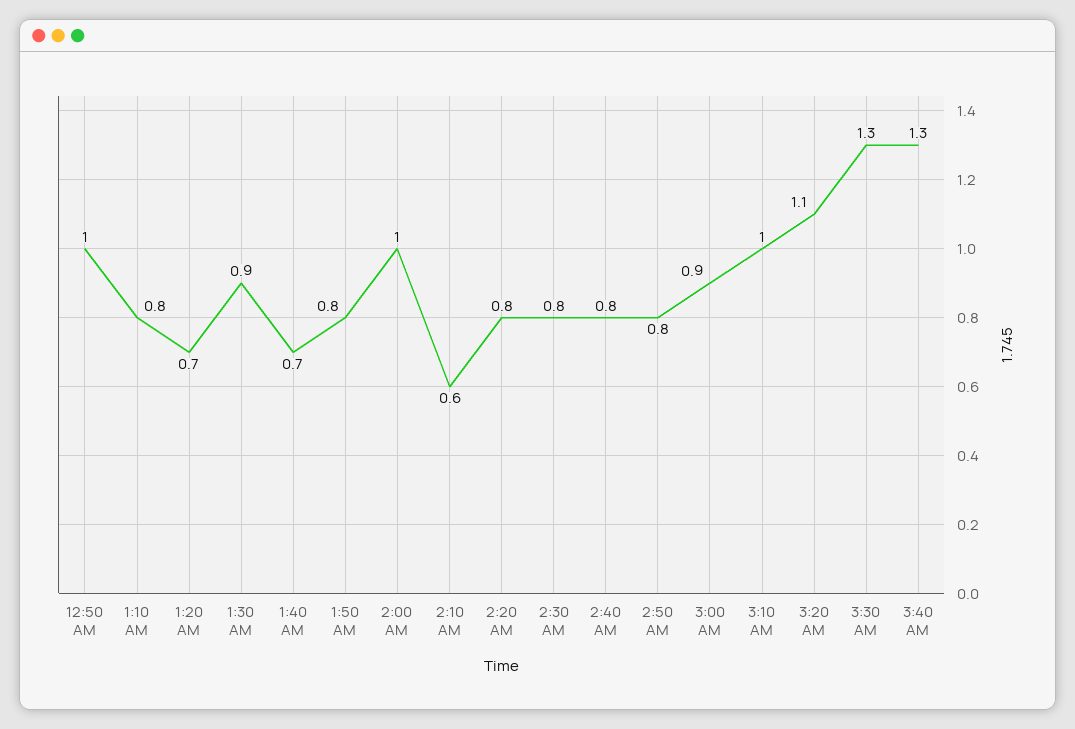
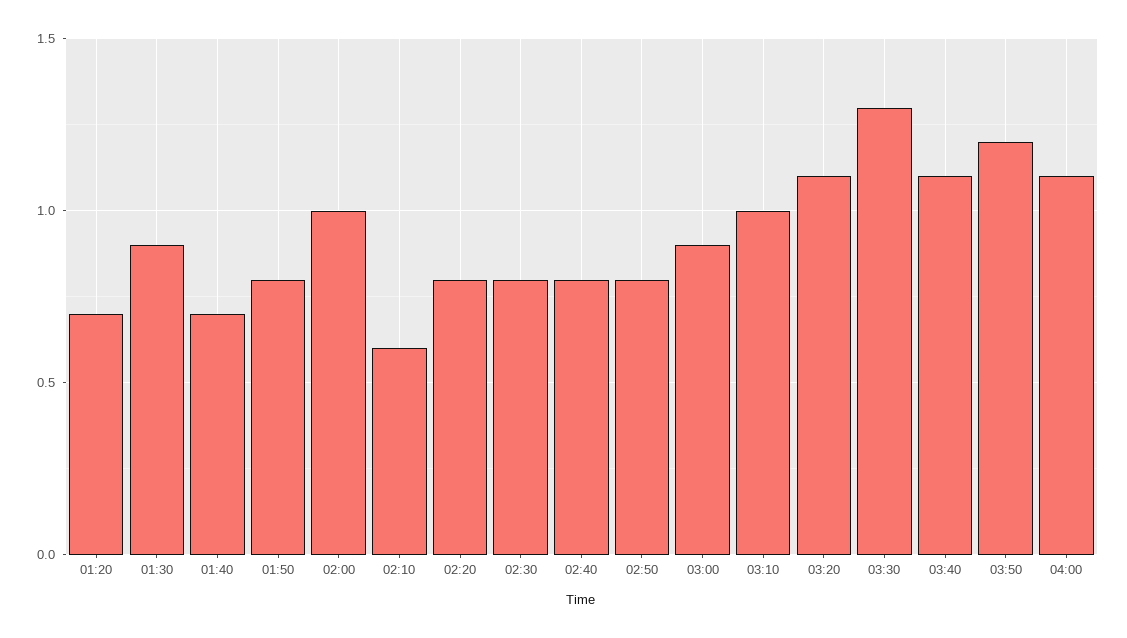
12:50 AM: 1 -> none
1:10 AM: 0.8 -> none
3:40 AM: 1.3 -> 1.1
03:50: none -> 1.2
04:00: none -> 1.1

